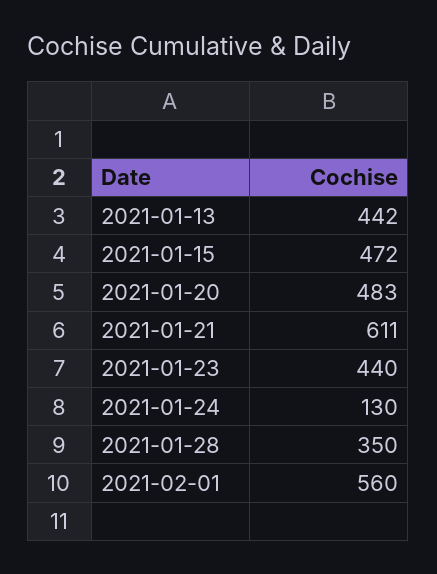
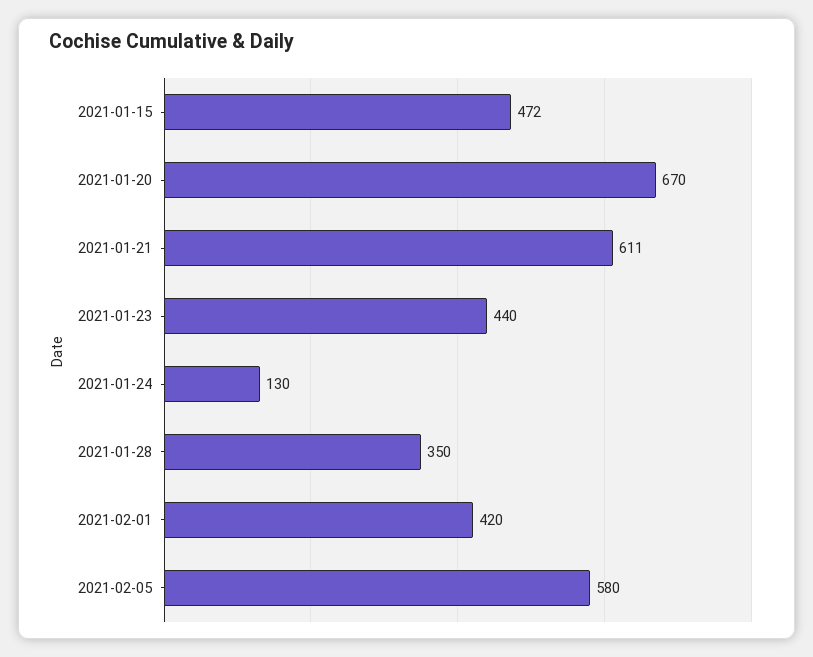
2021-01-13: 442 -> none
2021-01-20: 483 -> 670
2021-02-01: 560 -> 420
2021-02-05: none -> 580

